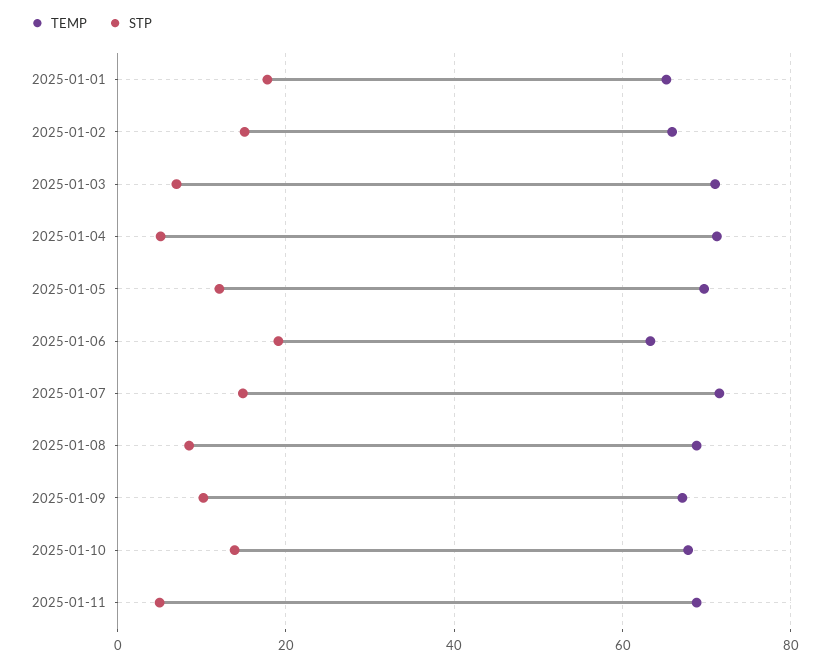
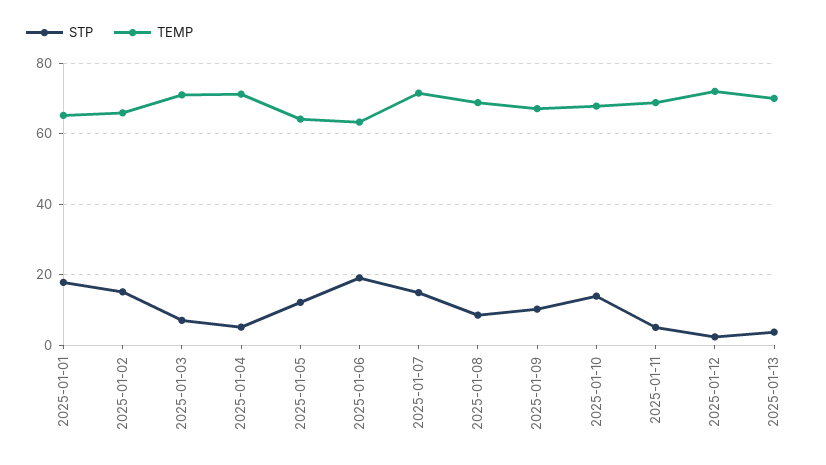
TEMP, 2025-01-05: 70 -> 64
STP, 2025-01-12: none -> 2
TEMP, 2025-01-12: none -> 72
STP, 2025-01-13: none -> 4
TEMP, 2025-01-13: none -> 70

